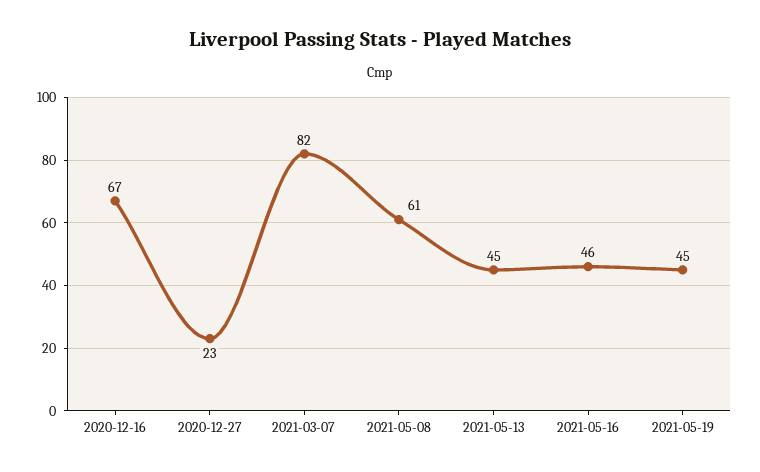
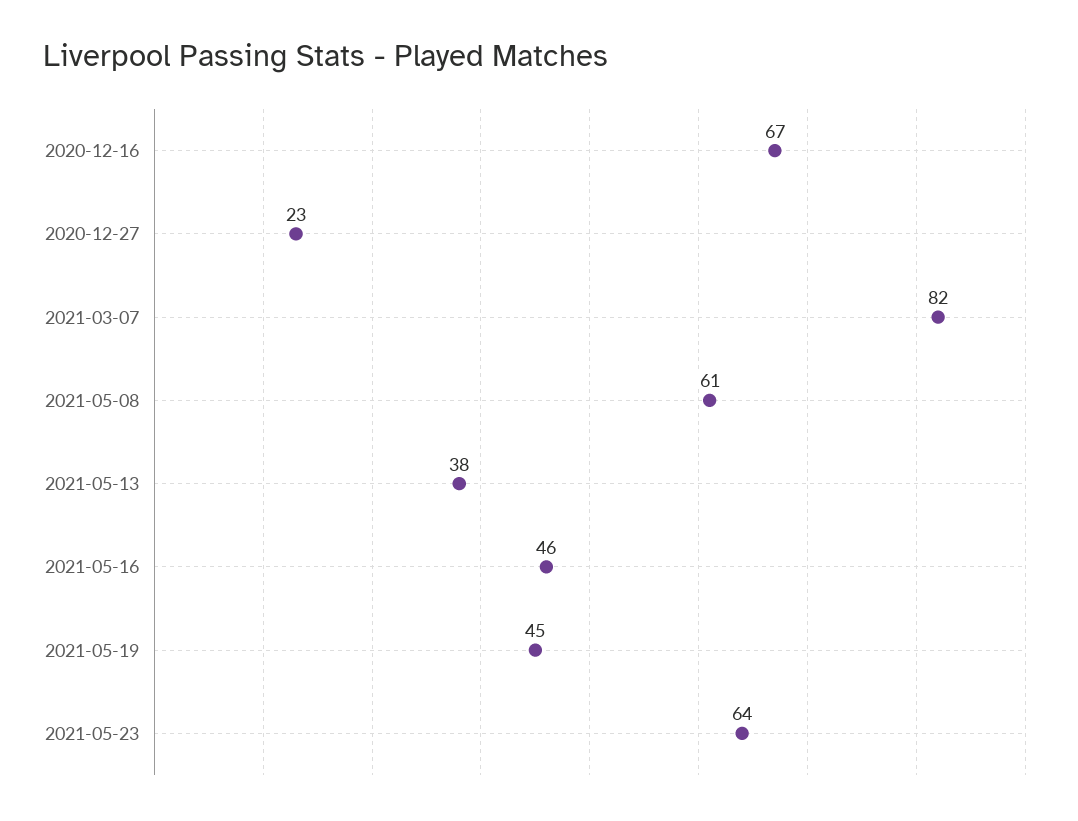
2021-05-13: 45 -> 38
2021-05-23: none -> 64

